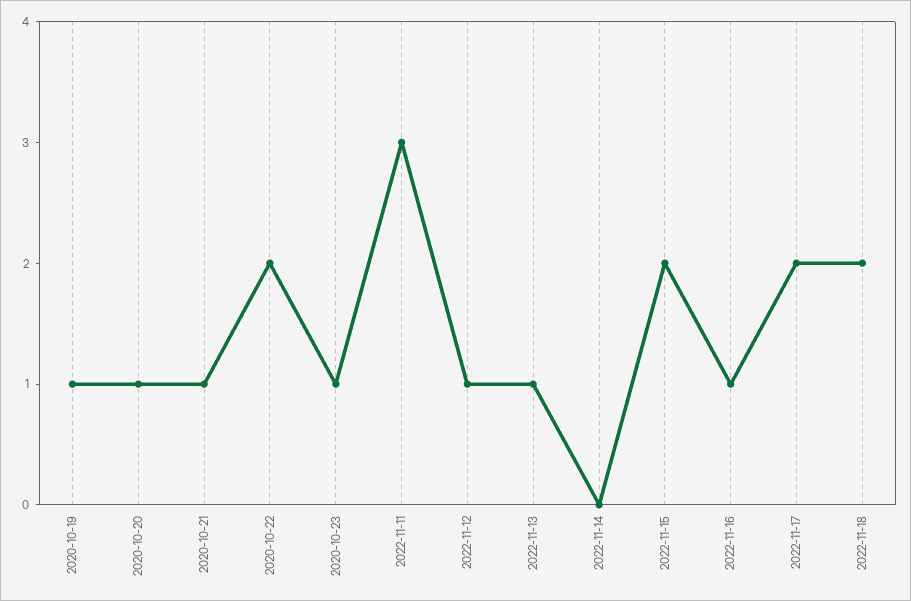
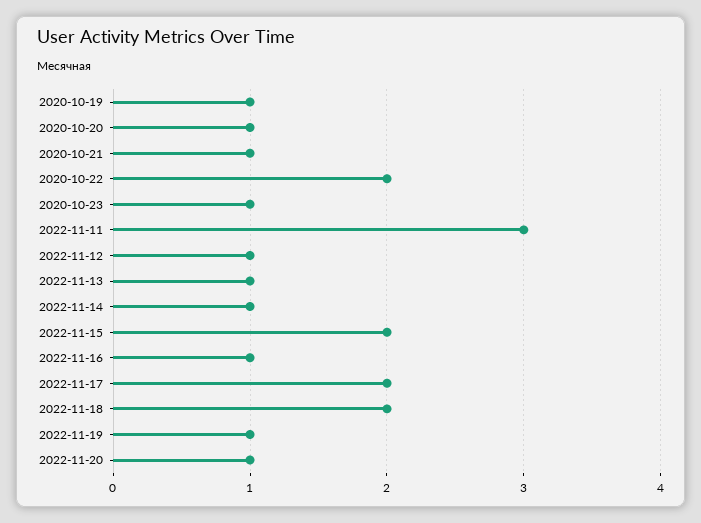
2022-11-14: 0 -> 1
2022-11-19: none -> 1
2022-11-20: none -> 1

